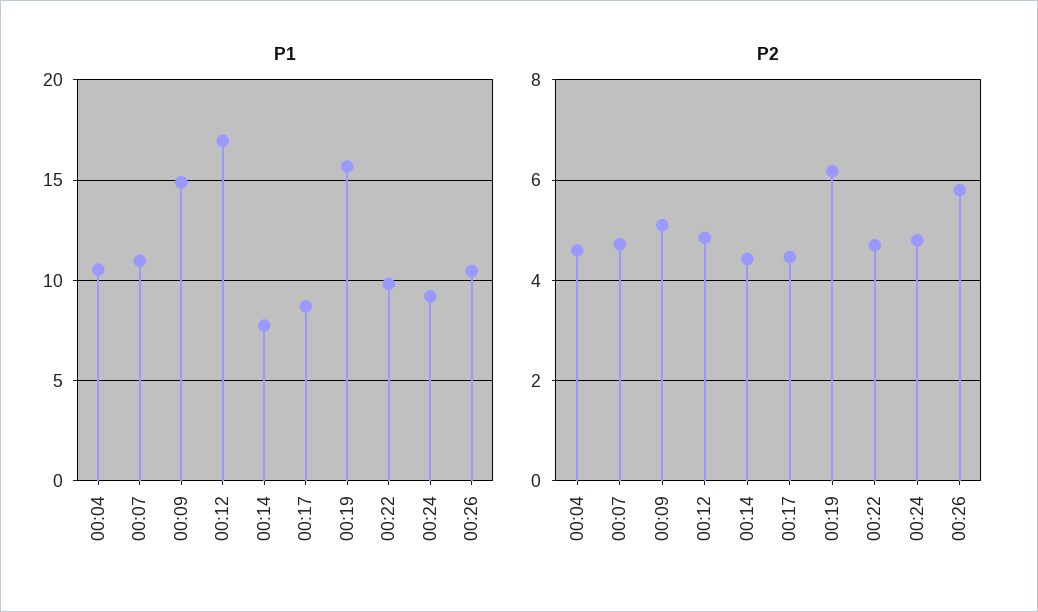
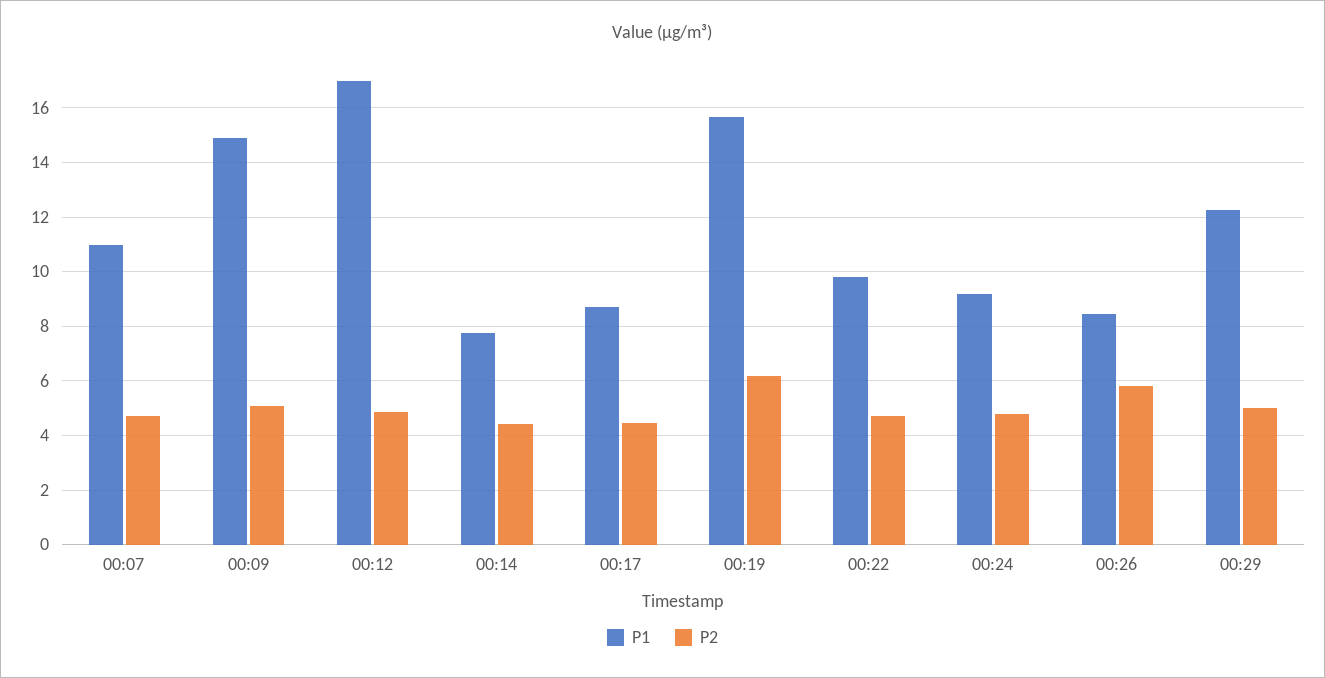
P1, 00:04: 10.5 -> none
P1, 00:26: 10.5 -> 8.5
P2, 00:04: 4.6 -> none
P1, 00:29: none -> 12.25
P2, 00:29: none -> 5

